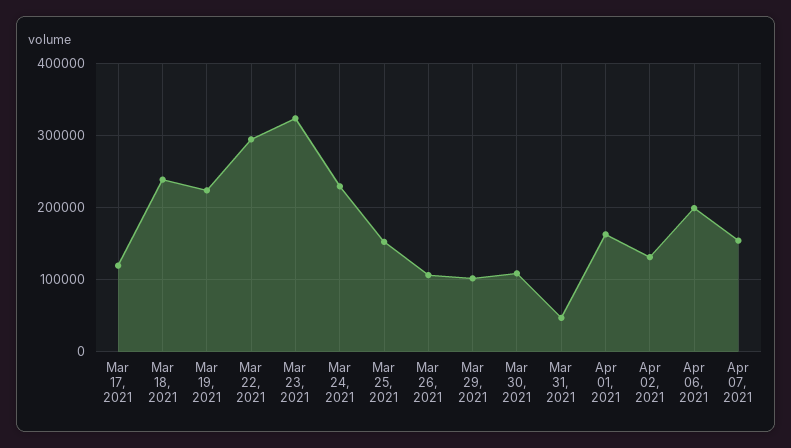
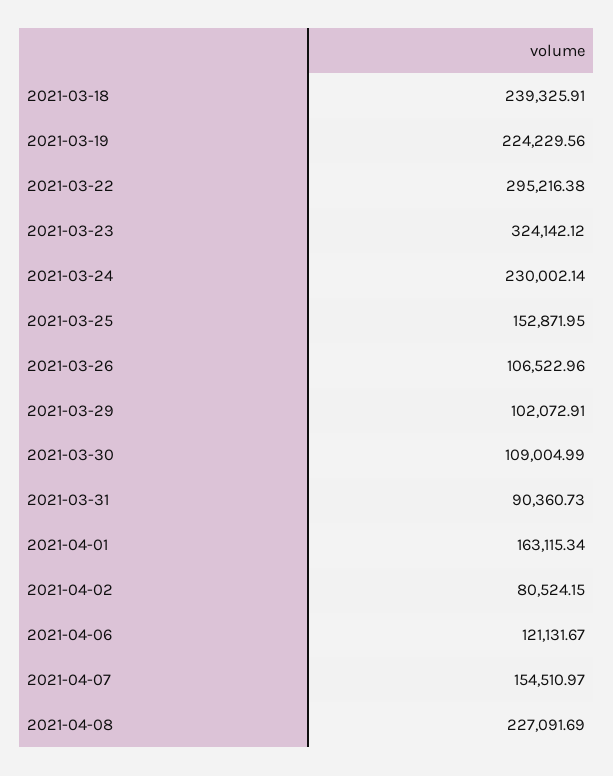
Mar 17, 2021: 120000 -> none
Mar 31, 2021: 50000 -> 90360.73
Apr 02, 2021: 130000 -> 80524.15
Apr 06, 2021: 200000 -> 121131.67
2021-04-08: none -> 227091.69

